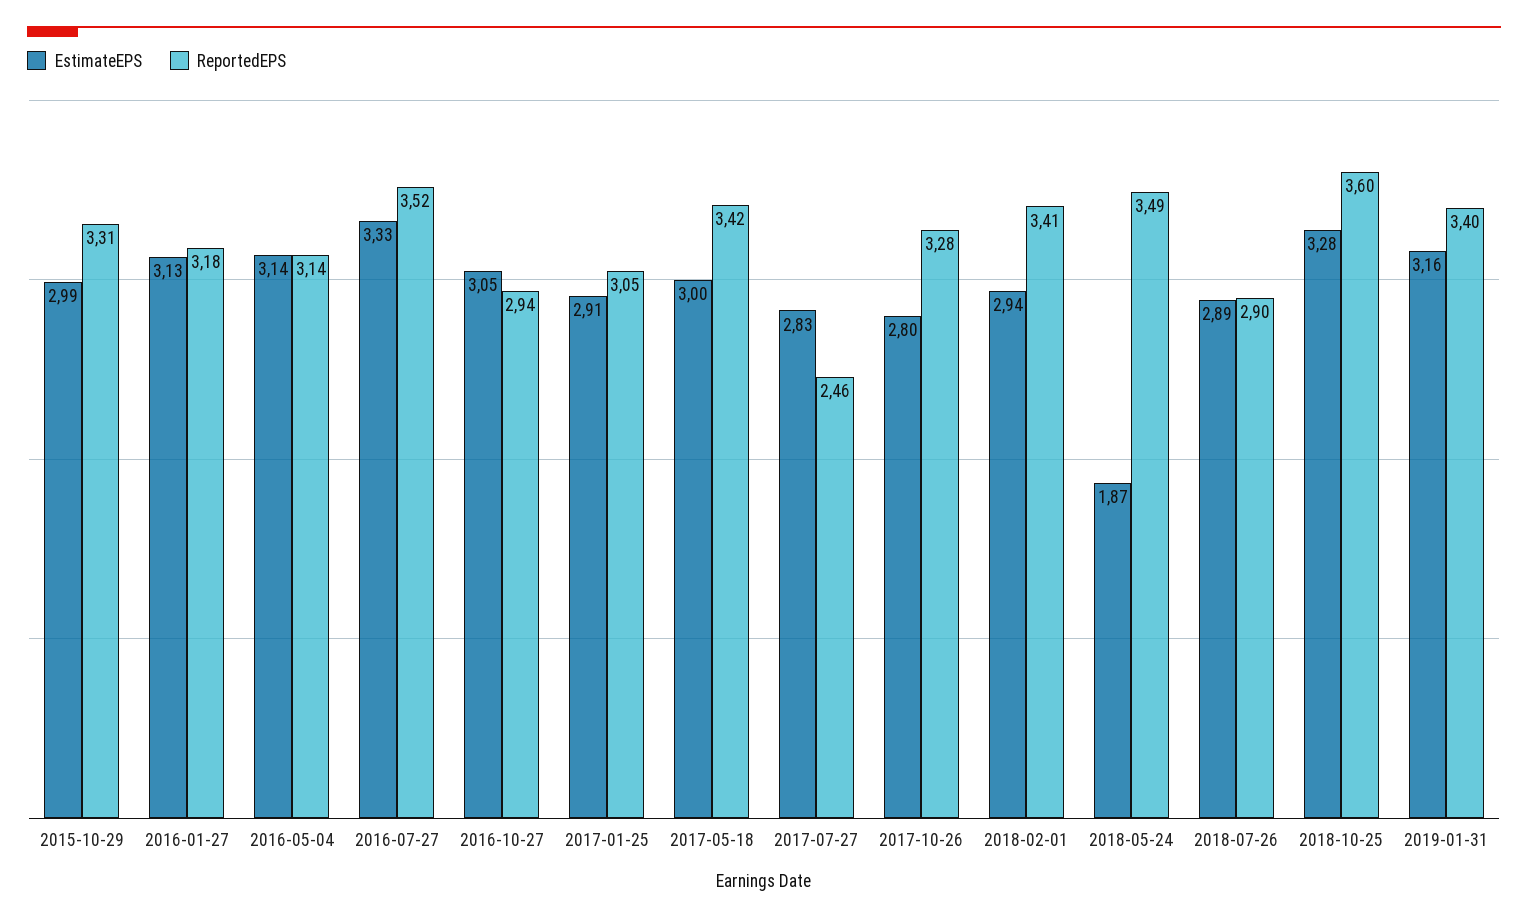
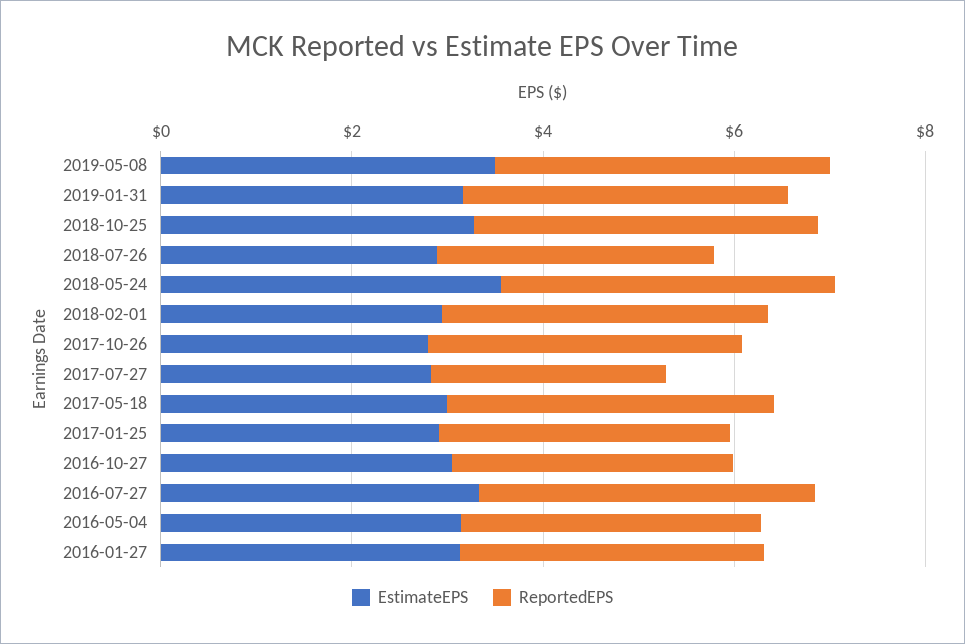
EstimateEPS, 2015-10-29: 2.99 -> none
ReportedEPS, 2015-10-29: 3.31 -> none
EstimateEPS, 2018-05-24: 1.87 -> 3.5
EstimateEPS, 2019-05-08: none -> 3.5
ReportedEPS, 2019-05-08: none -> 3.5

